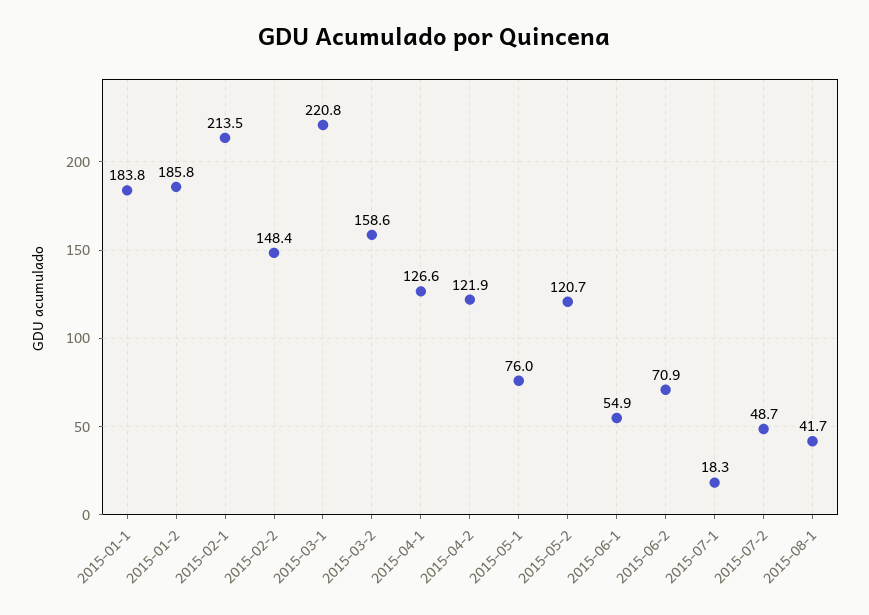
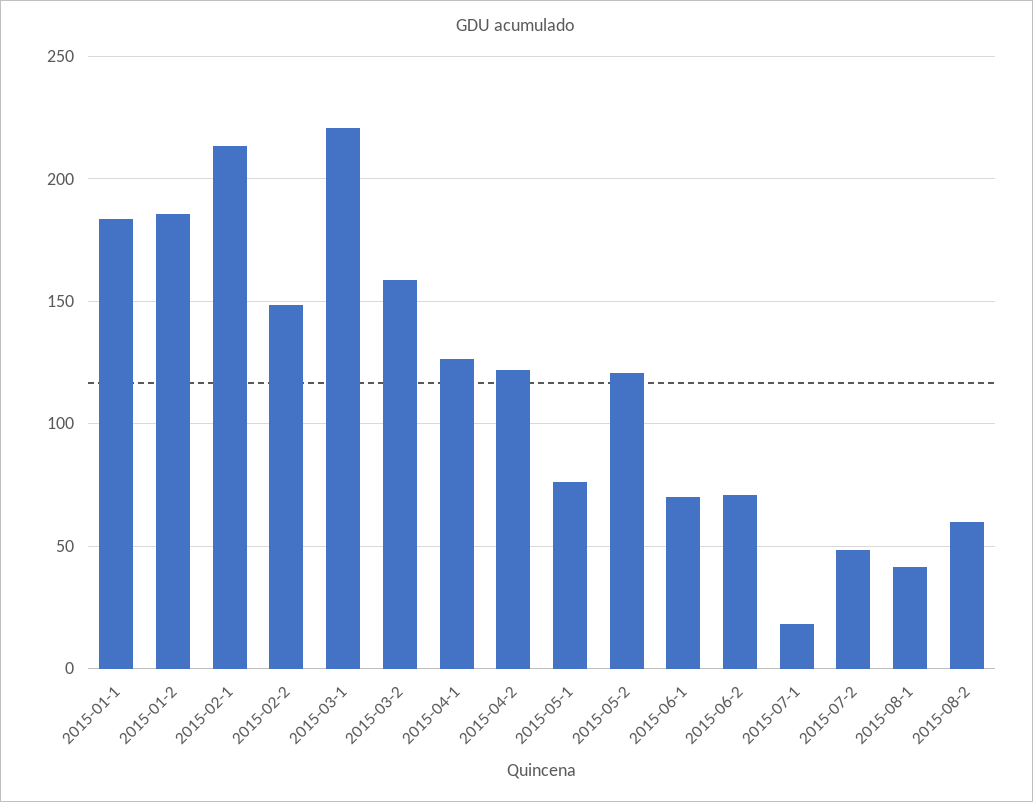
2015-06-1: 54.9 -> 70
2015-08-2: none -> 60

